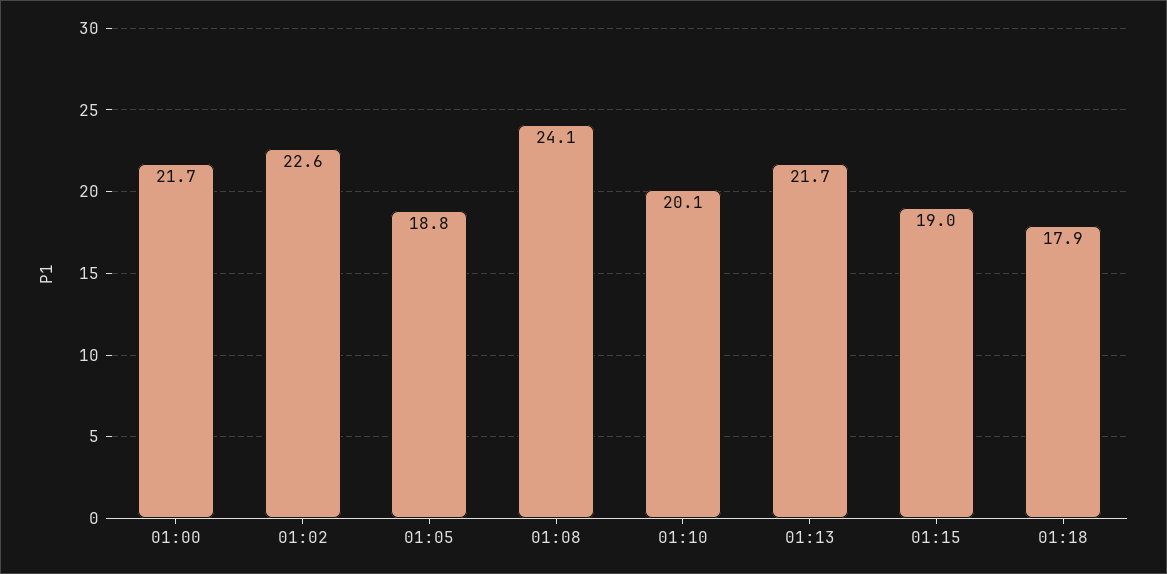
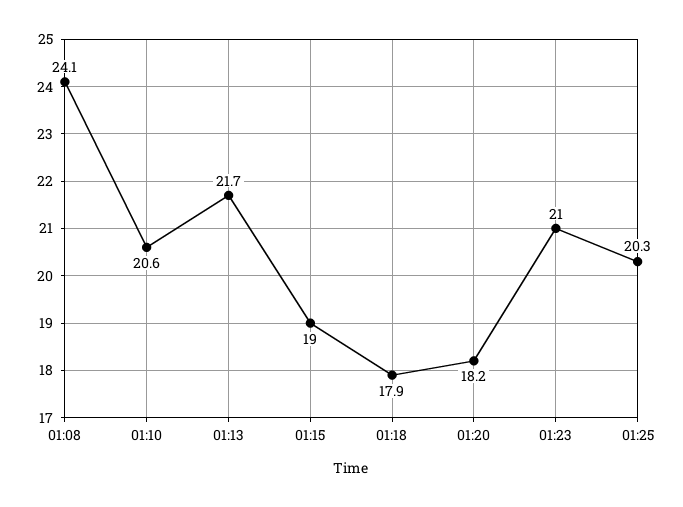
01:00: 21.7 -> none
01:02: 22.6 -> none
01:05: 18.8 -> none
01:10: 20.1 -> 20.6
01:20: none -> 18.2
01:23: none -> 21
01:25: none -> 20.3

